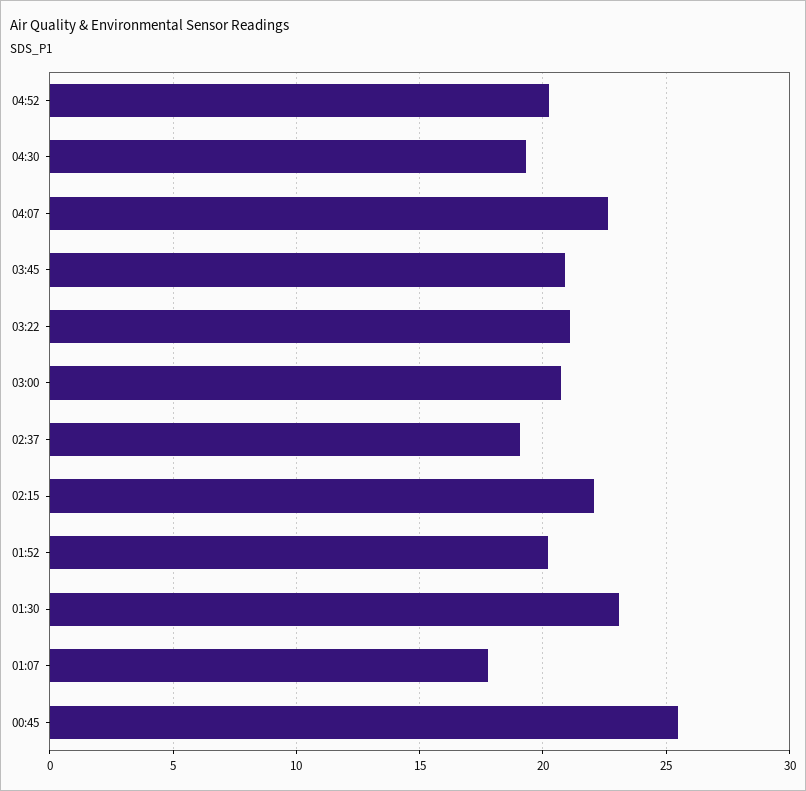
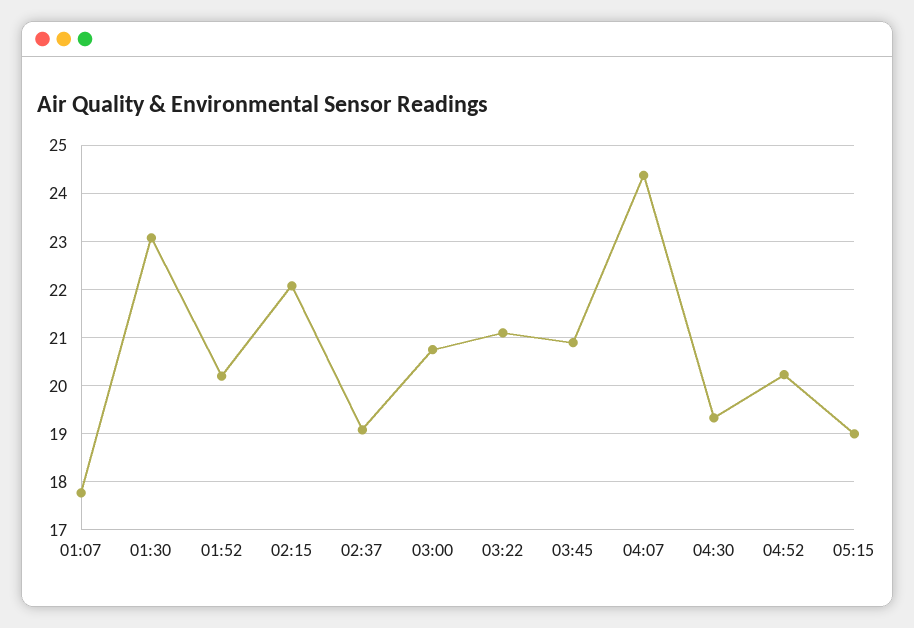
04:07: 22.5 -> 24.4
00:45: 25.5 -> none
05:15: none -> 19

